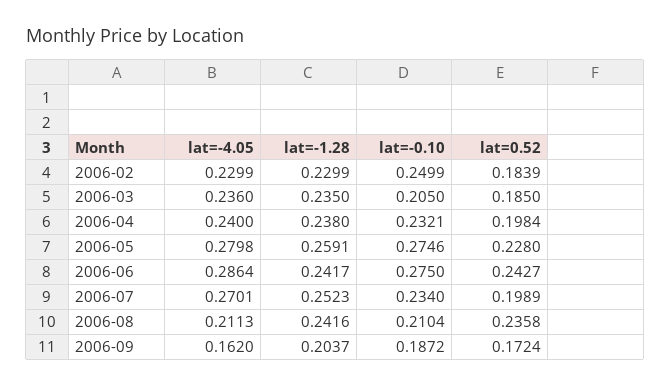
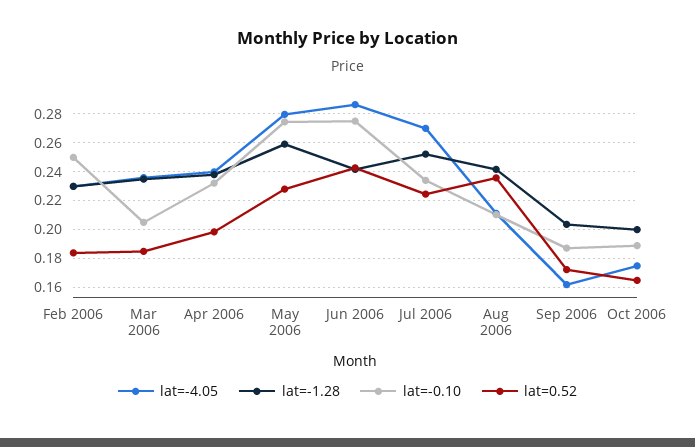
lat=0.52, 2006-07: 0.1989 -> 0.225
lat=-4.05, Oct 2006: none -> 0.175
lat=-1.28, Oct 2006: none -> 0.2
lat=-0.10, Oct 2006: none -> 0.19
lat=0.52, Oct 2006: none -> 0.165

